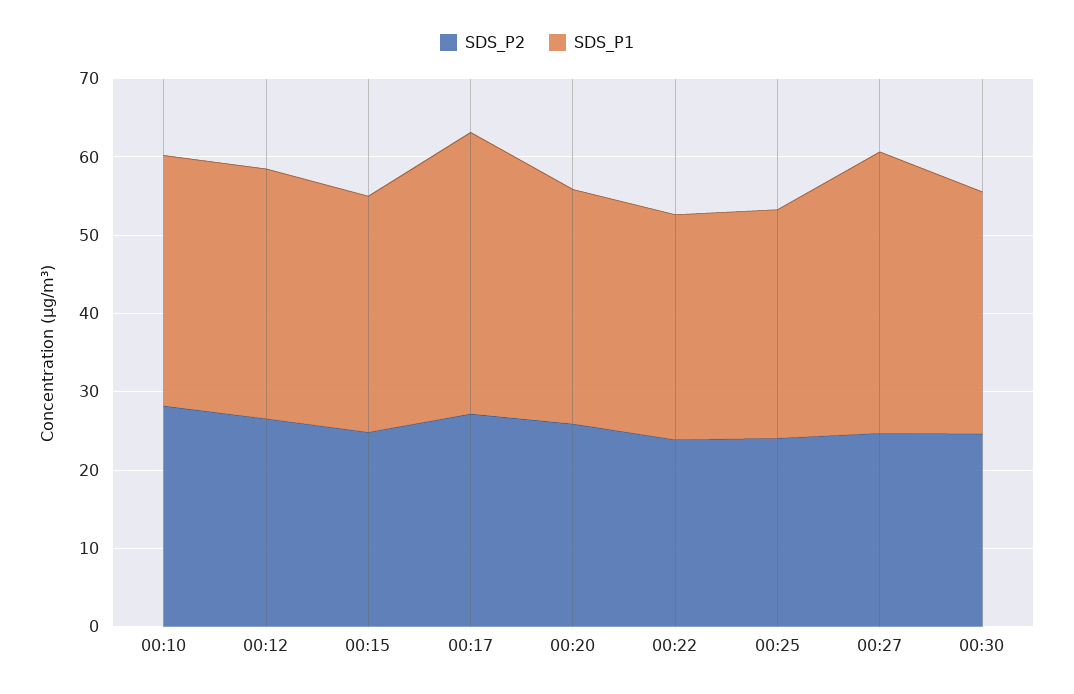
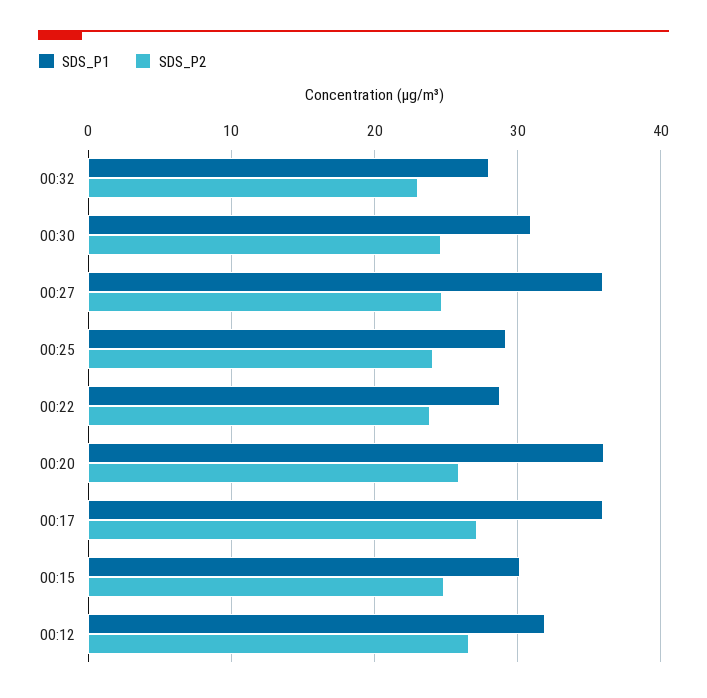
SDS_P2, 00:10: 28 -> none
SDS_P1, 00:10: 32 -> none
SDS_P1, 00:20: 30 -> 36
SDS_P1, 00:32: none -> 28
SDS_P2, 00:32: none -> 23

